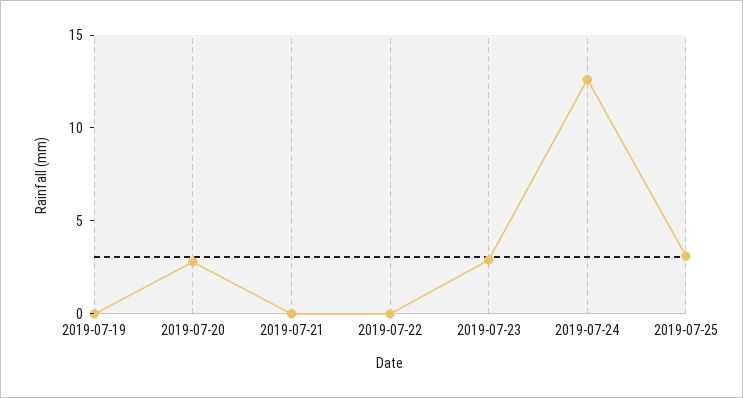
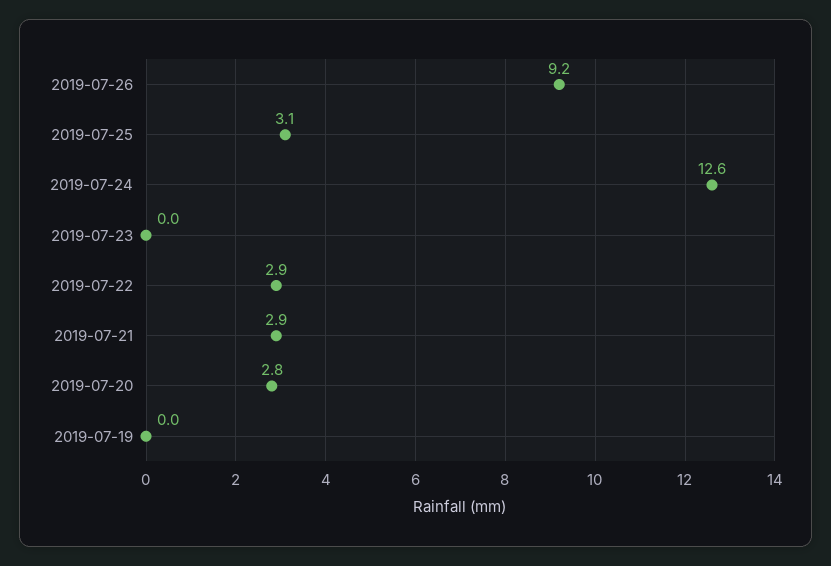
2019-07-21: 0 -> 2.9
2019-07-22: 0 -> 2.9
2019-07-23: 3 -> 0
2019-07-26: none -> 9.2

